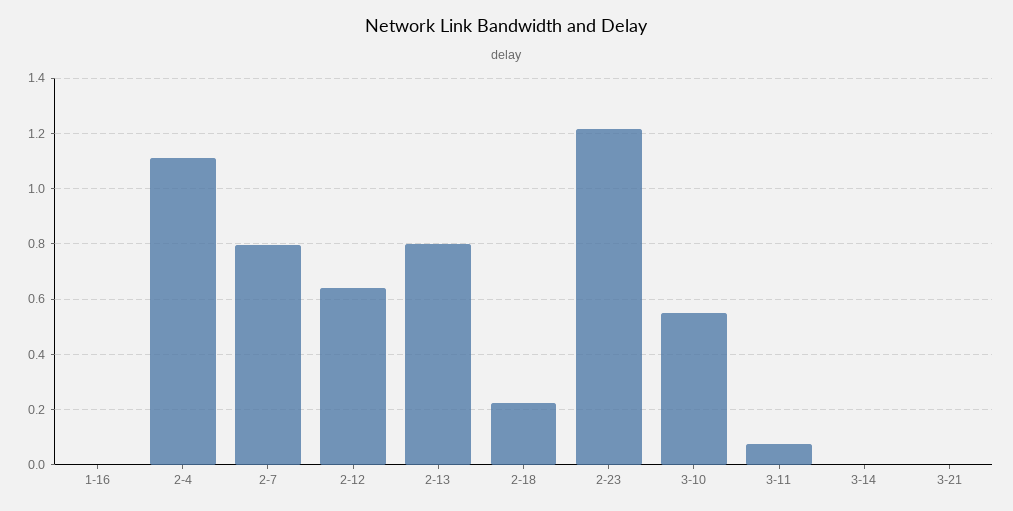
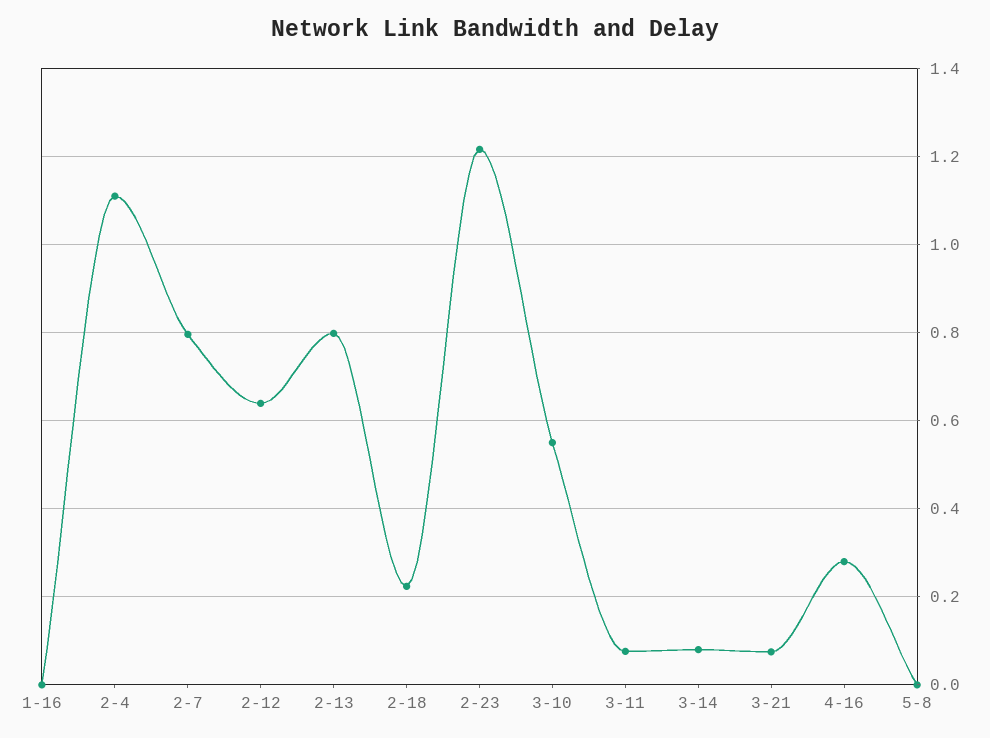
3-14: 0 -> 0.08
3-21: 0 -> 0.08
4-16: none -> 0.28
5-8: none -> 0

